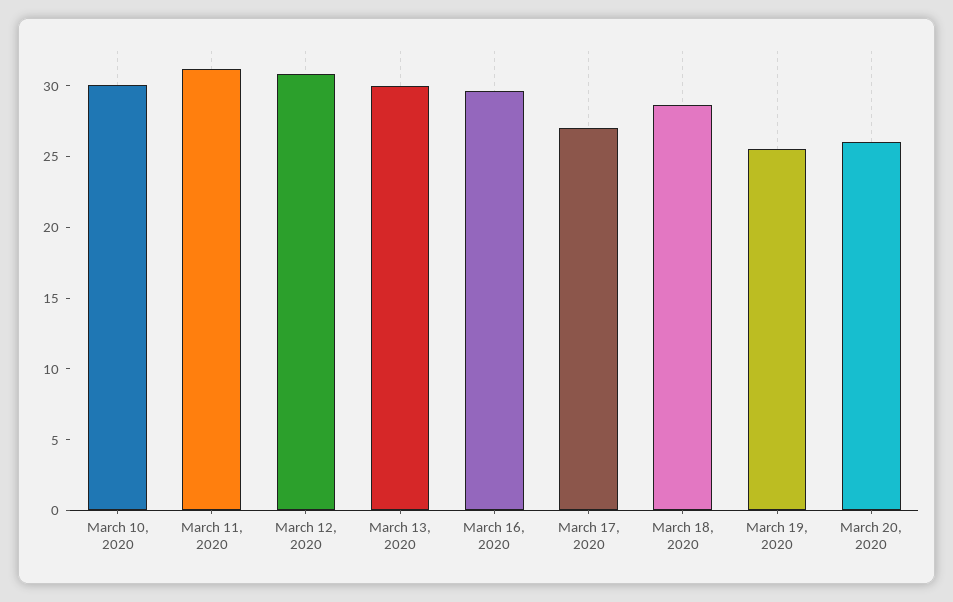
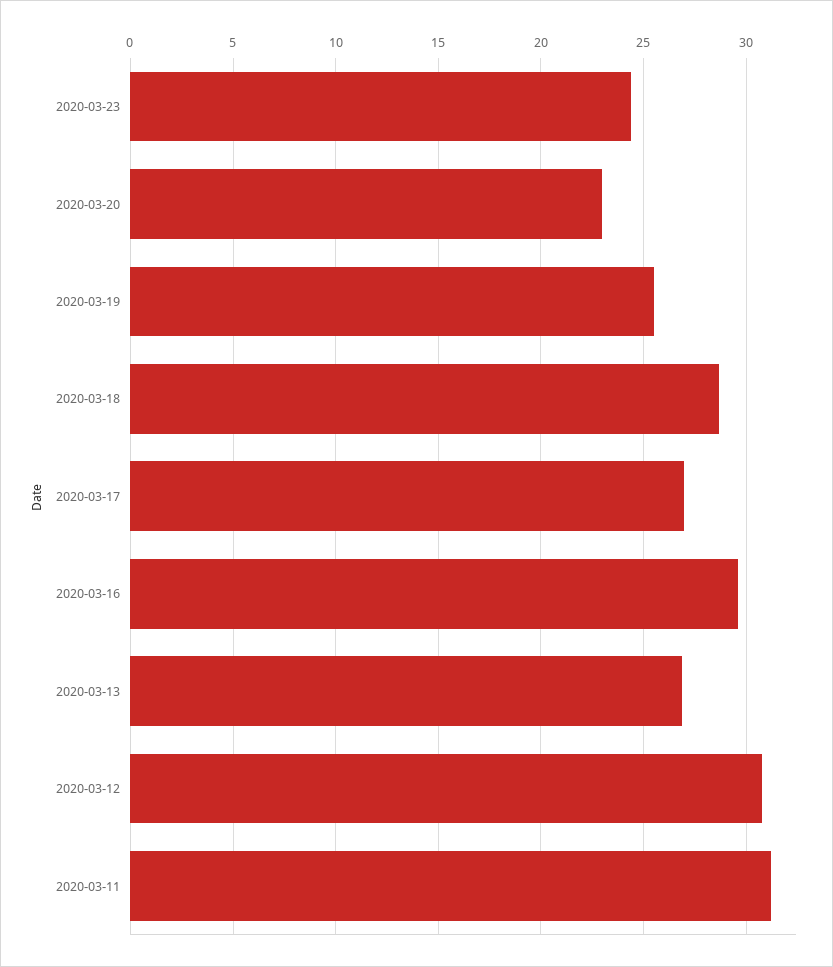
March 10, 2020: 30 -> none
March 13, 2020: 30 -> 27
March 20, 2020: 26 -> 23
2020-03-23: none -> 24.5

